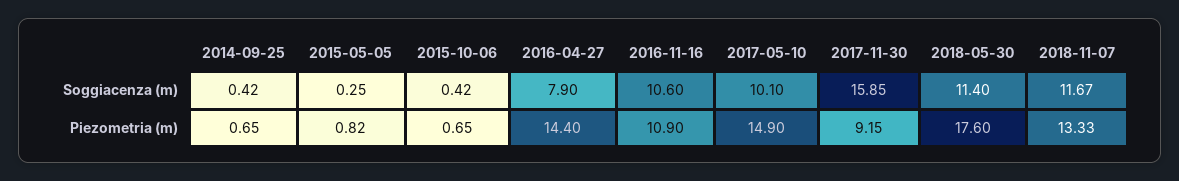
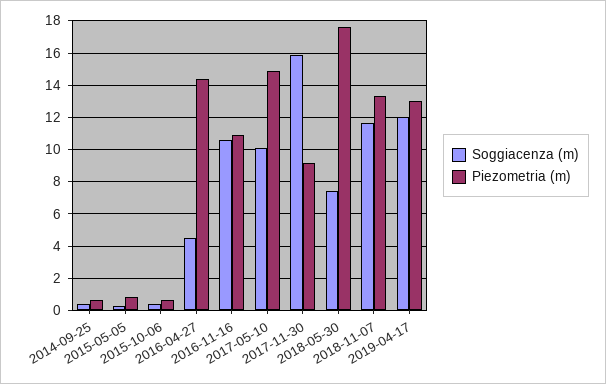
Soggiacenza (m), 2016-04-27: 7.9 -> 4.5
Soggiacenza (m), 2018-05-30: 11.4 -> 7.5
Soggiacenza (m), 2019-04-17: none -> 12
Piezometria (m), 2019-04-17: none -> 13

